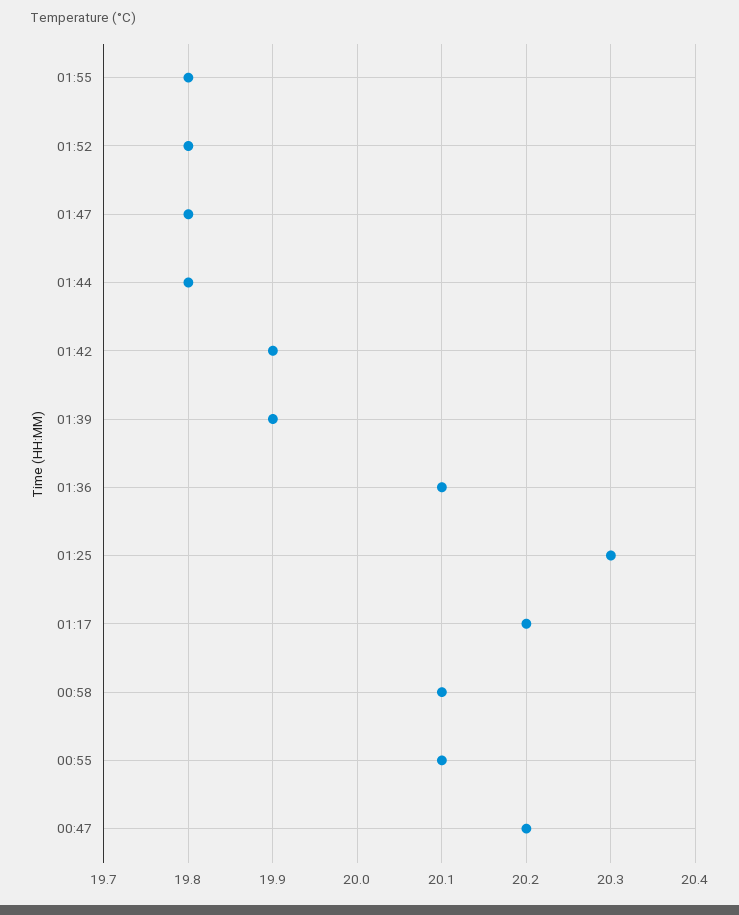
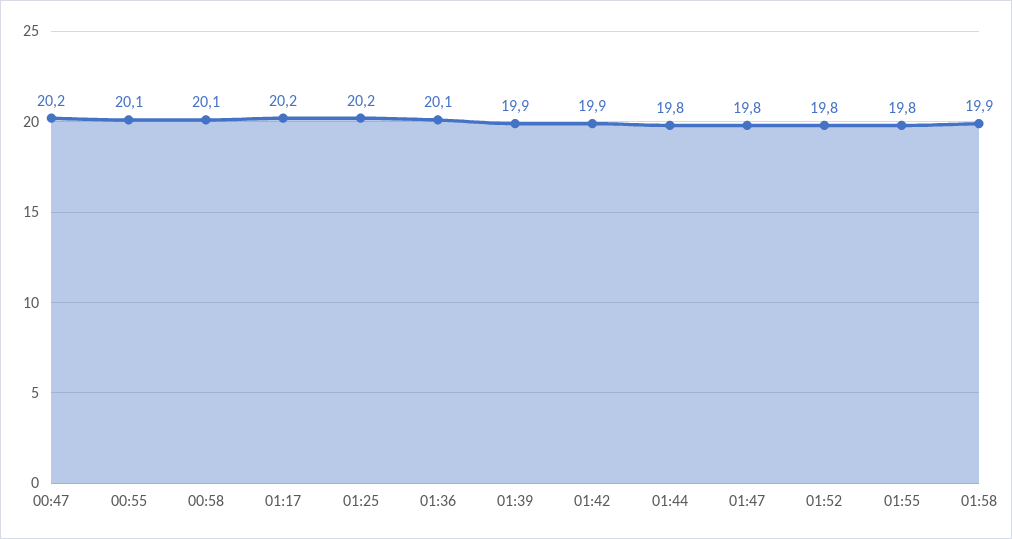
01:25: 20.3 -> 20.2
01:58: none -> 19.9

